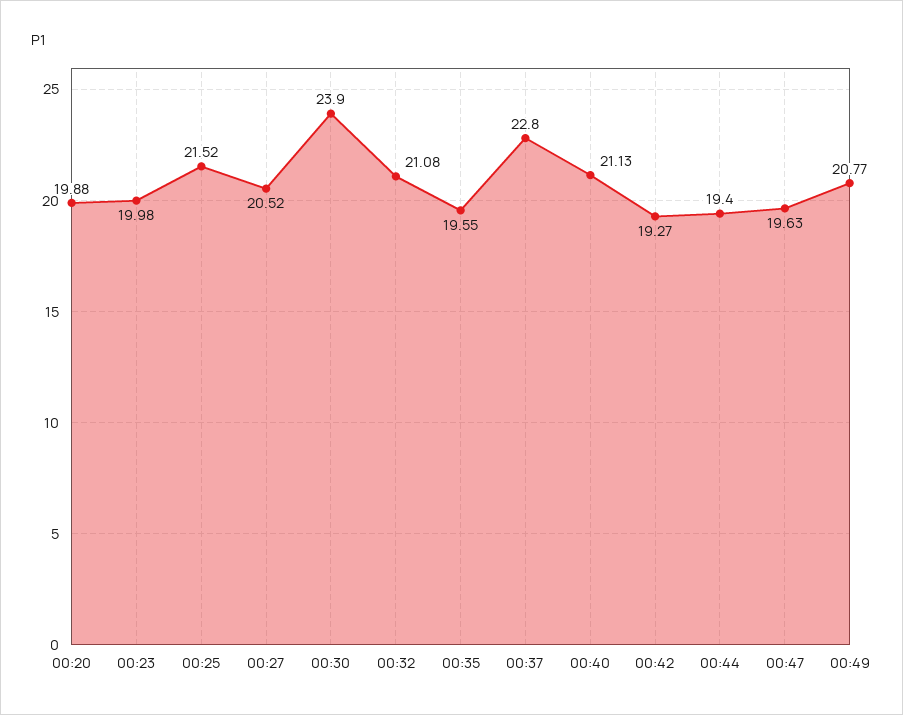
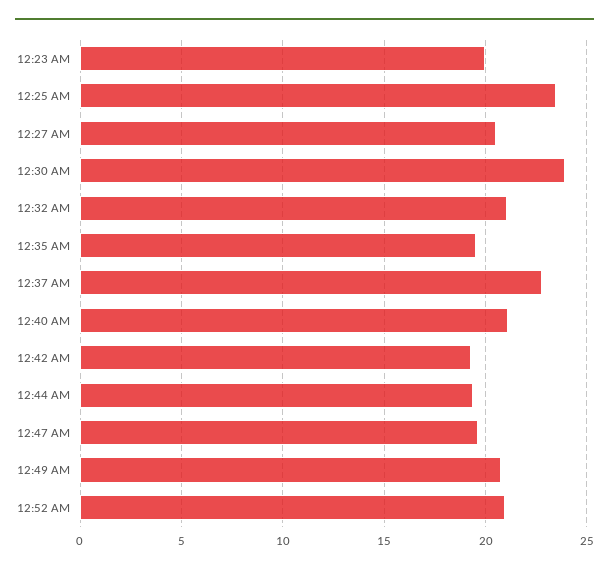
00:20: 19.88 -> none
00:25: 21.52 -> 23.5
12:52 AM: none -> 21

